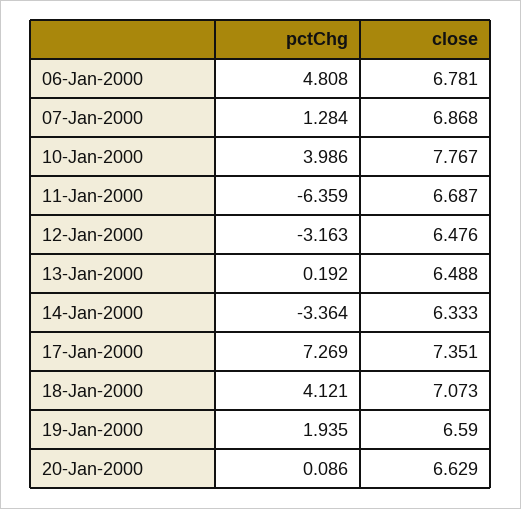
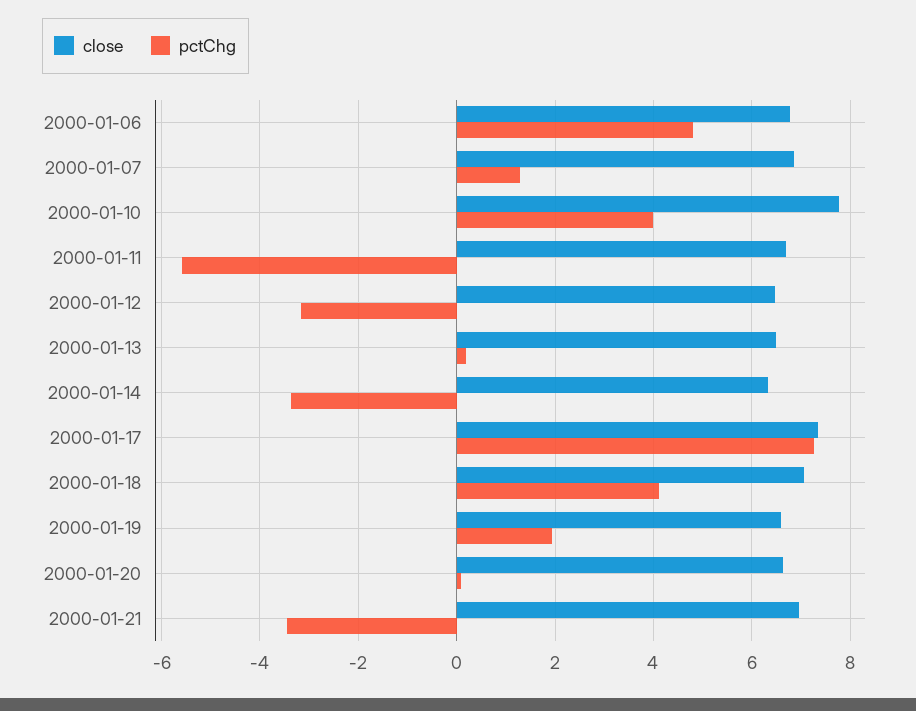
pctChg, 11-Jan-2000: -6.359 -> -5.6
close, 2000-01-21: none -> 7
pctChg, 2000-01-21: none -> -3.4

